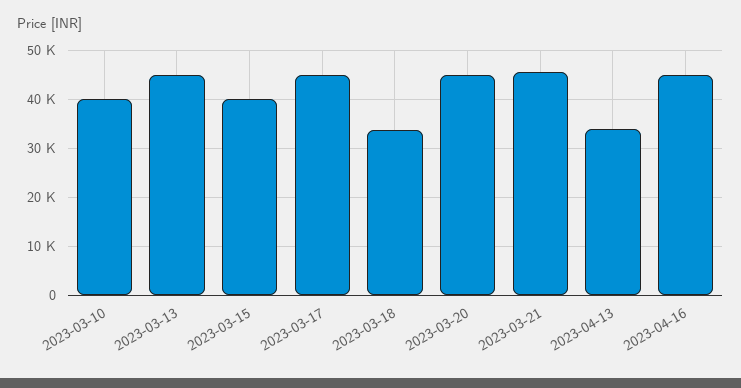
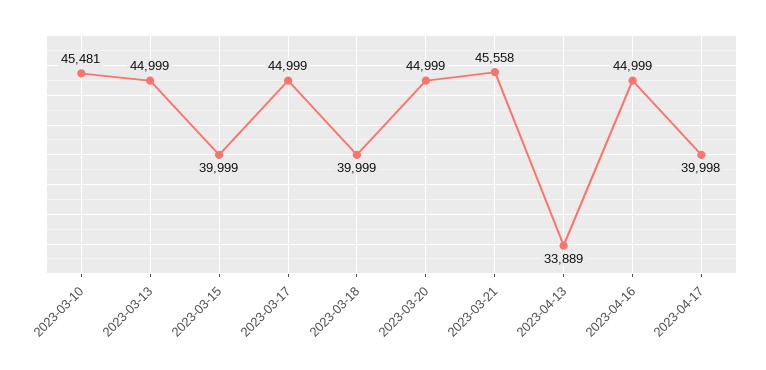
2023-03-10: 40000 -> 45481
2023-03-18: 34000 -> 39999
2023-04-17: none -> 39998

